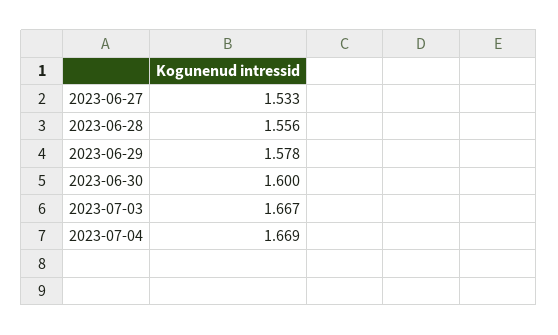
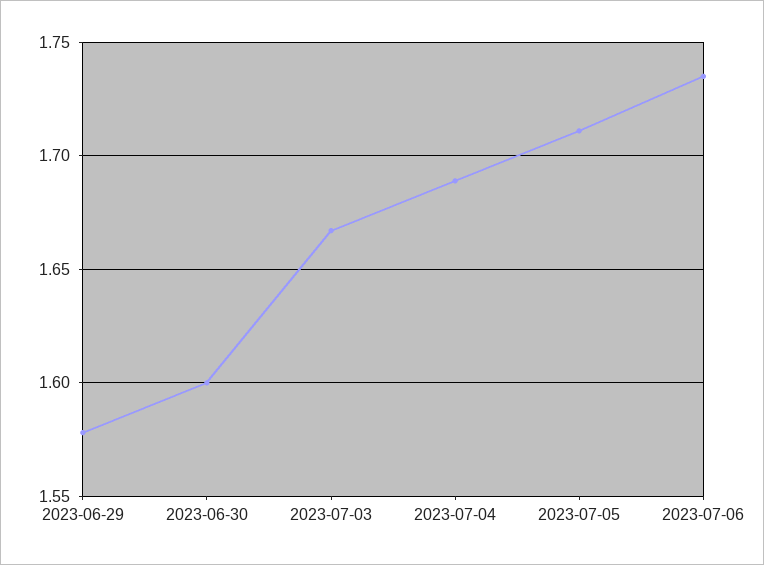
2023-06-27: 1.533 -> none
2023-06-28: 1.556 -> none
2023-07-04: 1.669 -> 1.69
2023-07-05: none -> 1.71
2023-07-06: none -> 1.735

